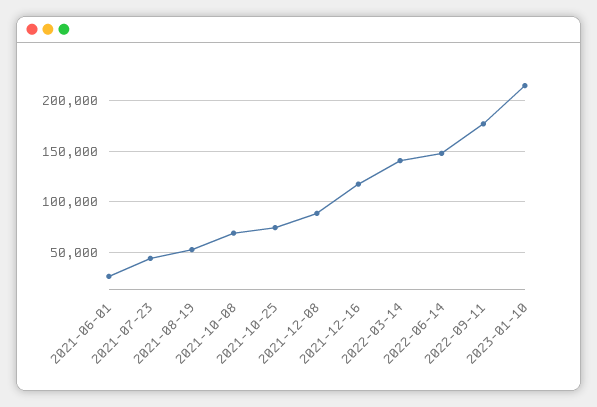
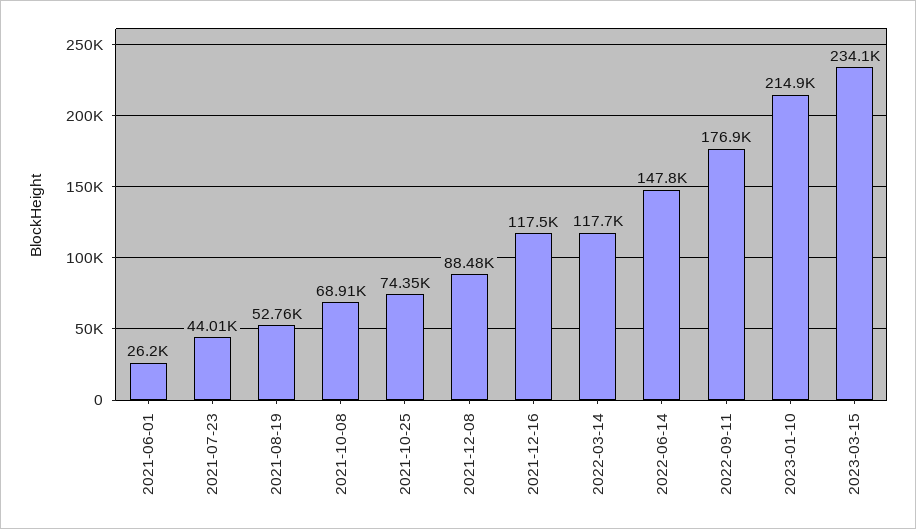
2022-03-14: 140000 -> 117700
2023-03-15: none -> 234100

